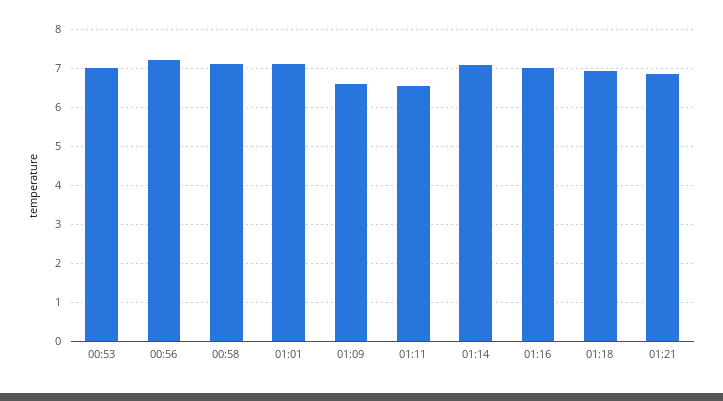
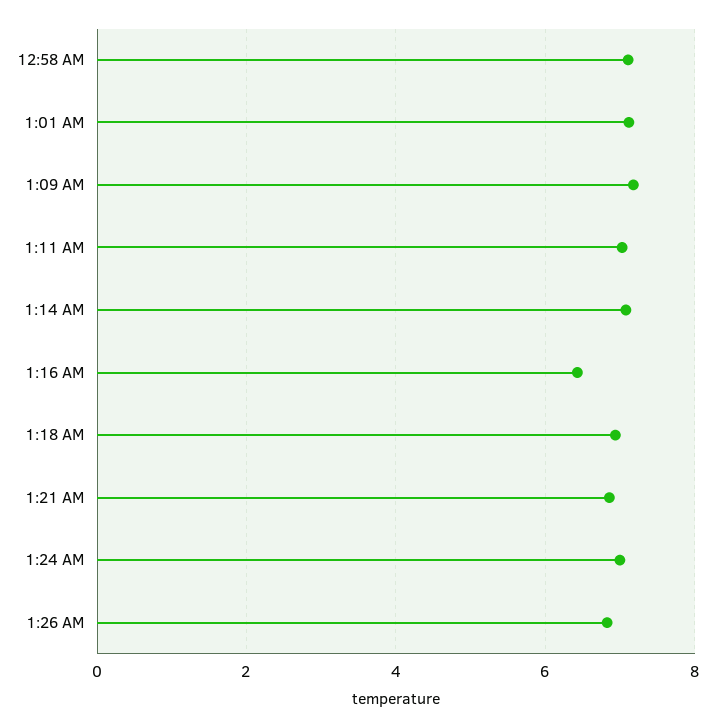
00:53: 7 -> none
00:56: 7.2 -> none
01:09: 6.6 -> 7.2
01:11: 6.6 -> 7
01:16: 7 -> 6.4
1:24 AM: none -> 7
1:26 AM: none -> 6.8

